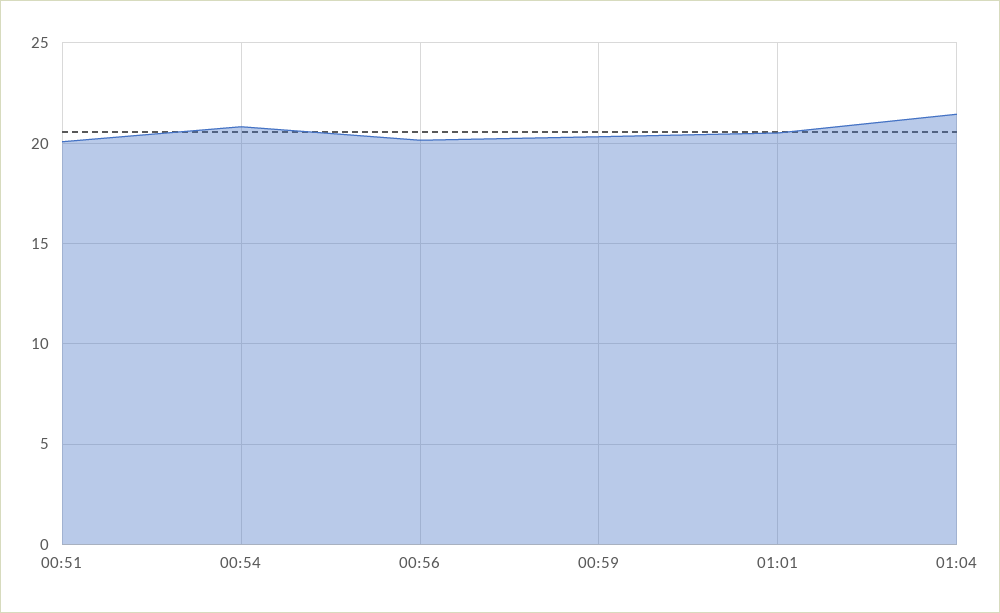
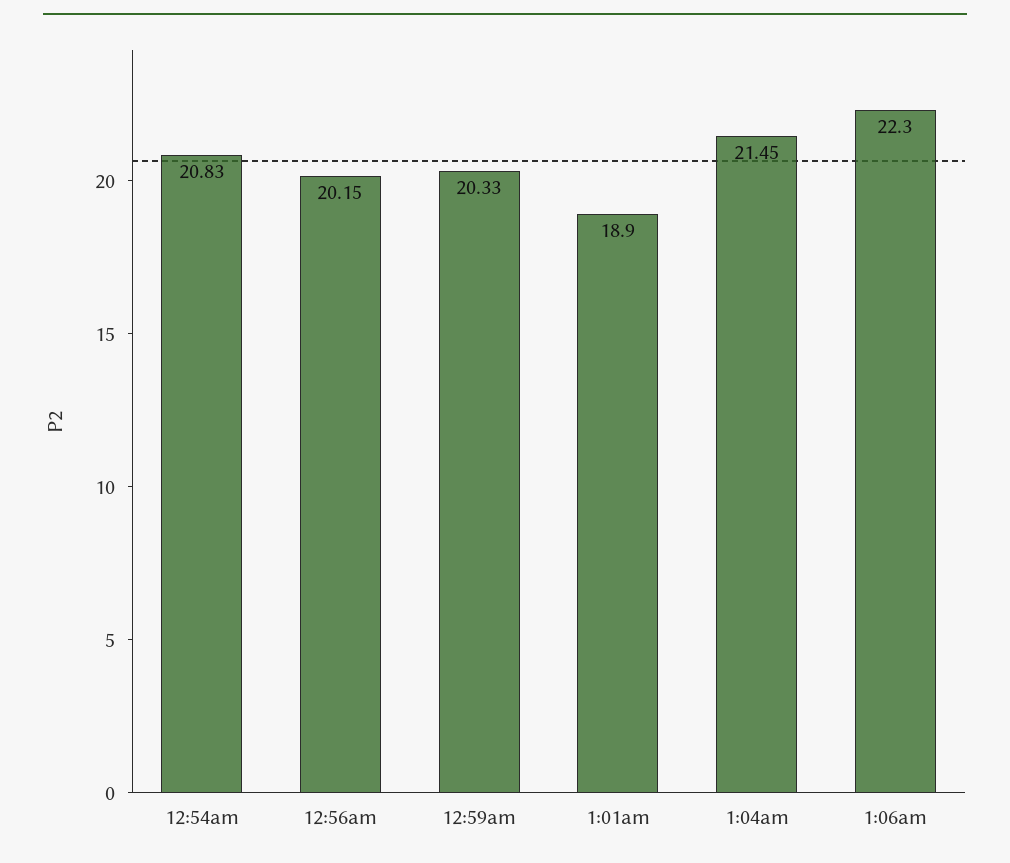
00:51: 20 -> none
01:01: 20.5 -> 18.9
1:06am: none -> 22.3

